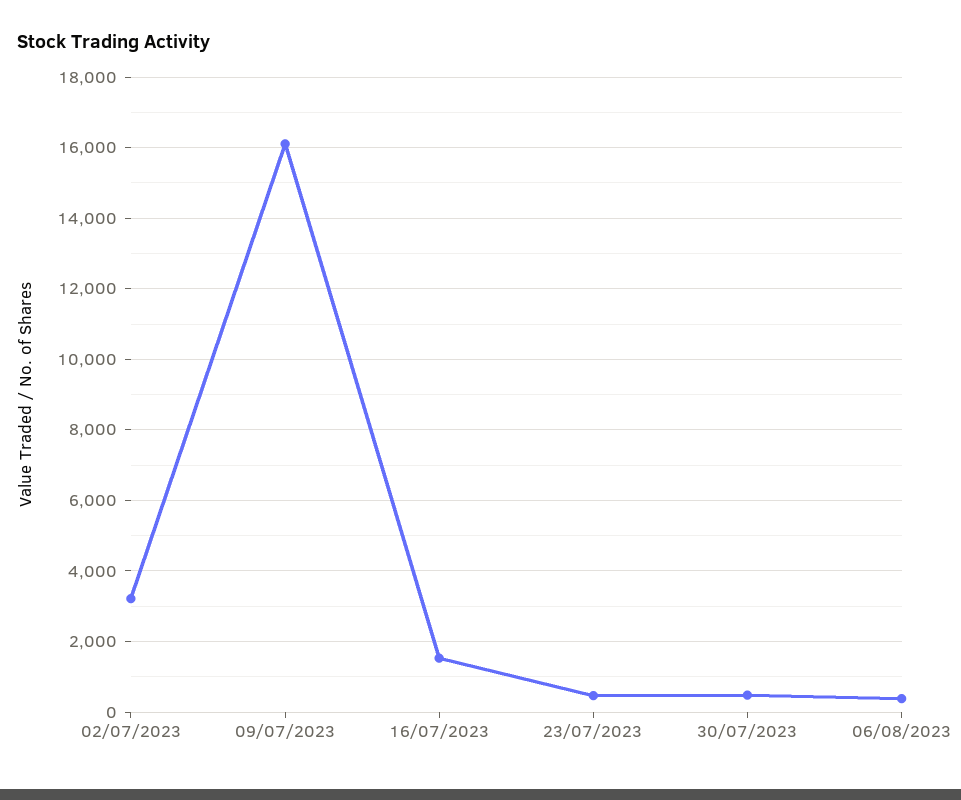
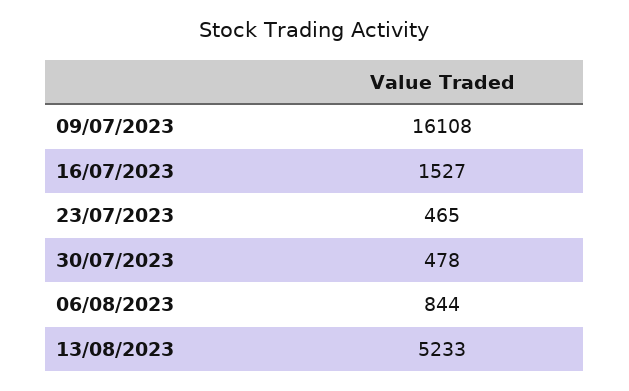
02/07/2023: 3200 -> none
06/08/2023: 400 -> 844
13/08/2023: none -> 5233

